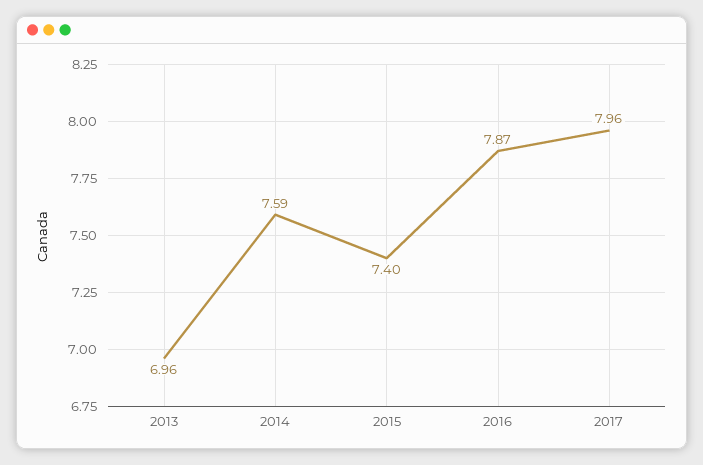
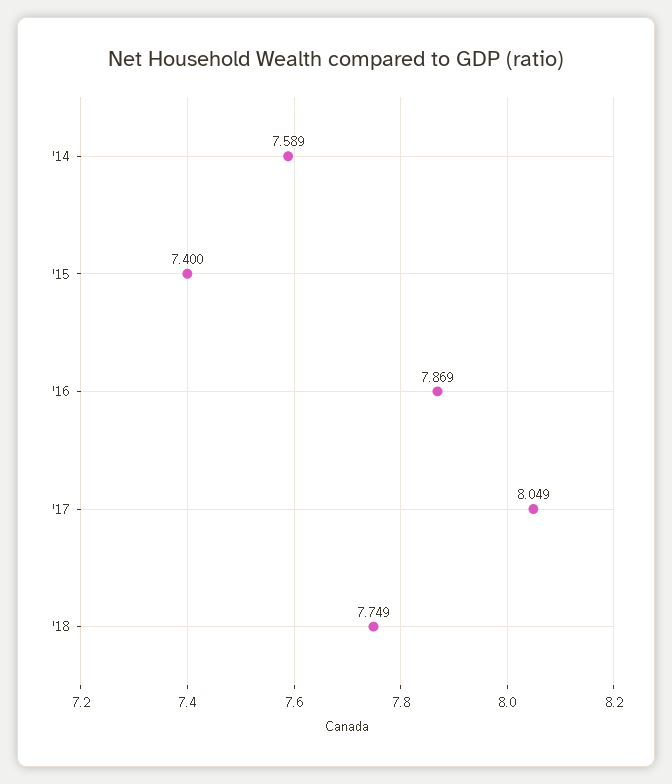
2013: 6.96 -> none
2017: 7.96 -> 8.049
'18: none -> 7.749

